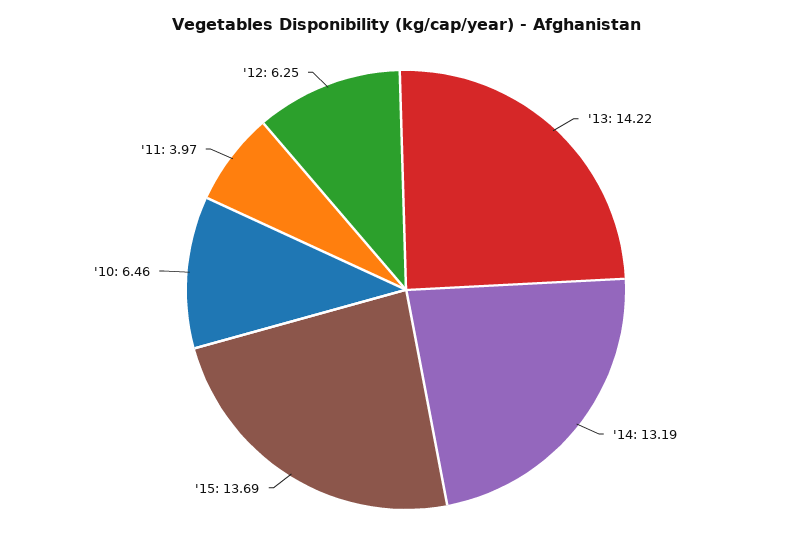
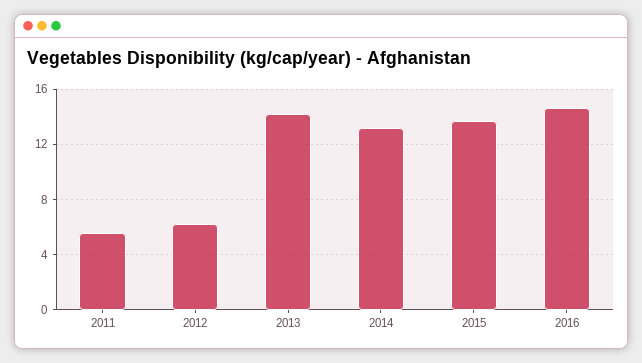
'10: 6.46 -> none
'11: 3.97 -> 5.5
2016: none -> 14.5

